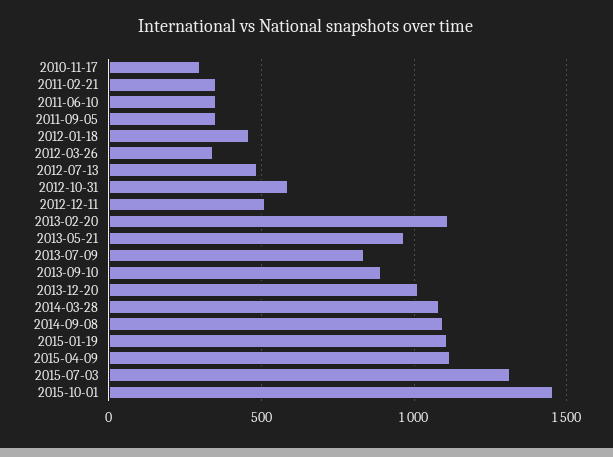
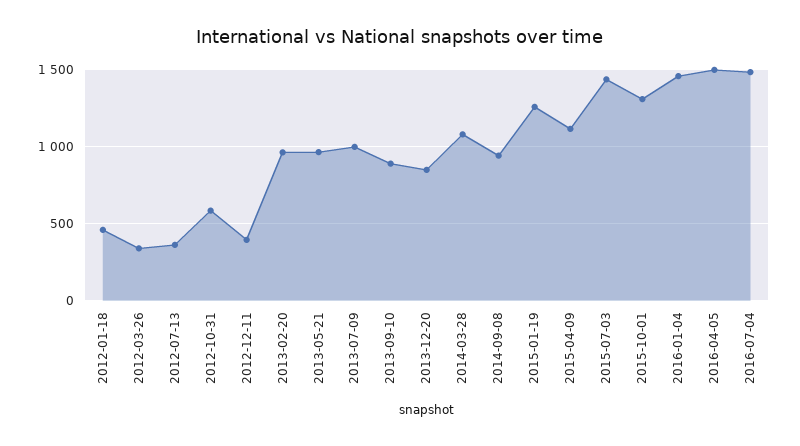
2010-11-17: 300 -> none
2011-02-21: 350 -> none
2011-06-10: 350 -> none
2011-09-05: 350 -> none
2012-07-13: 500 -> 350
2012-12-11: 500 -> 400
2013-02-20: 1100 -> 950
2013-07-09: 850 -> 1000
2013-12-20: 1000 -> 850
2014-09-08: 1100 -> 950
2015-01-19: 1100 -> 1250
2015-07-03: 1300 -> 1450
2015-10-01: 1450 -> 1300
2016-01-04: none -> 1450
2016-04-05: none -> 1500
2016-07-04: none -> 1500

